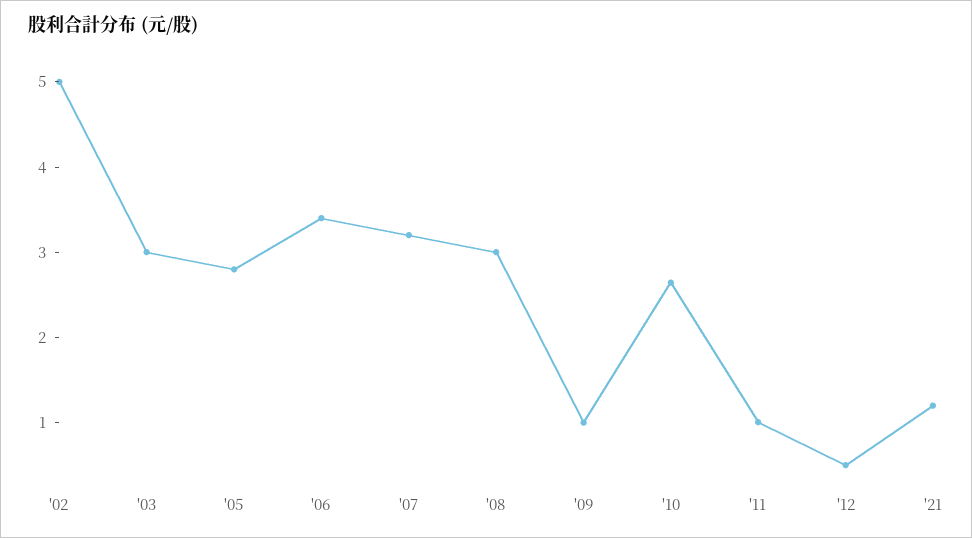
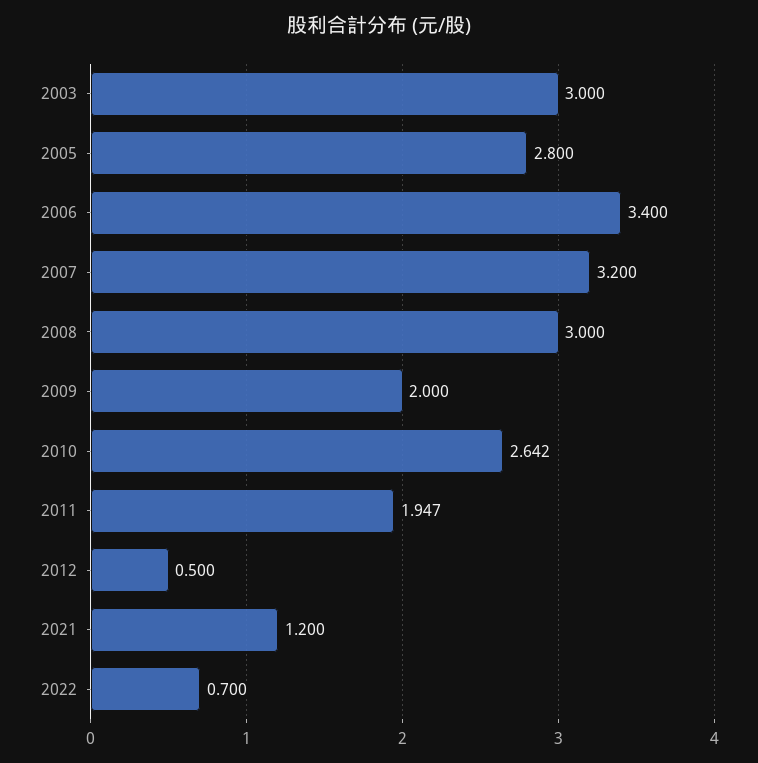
'02: 5 -> none
'09: 1 -> 2
'11: 1 -> 1.947
2022: none -> 0.7

